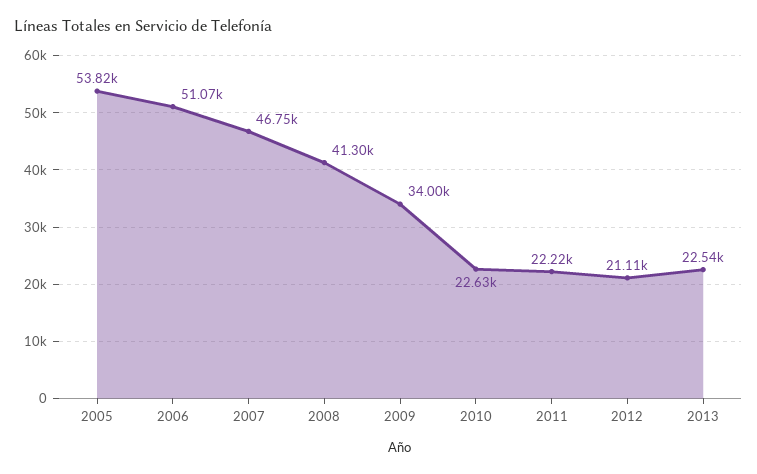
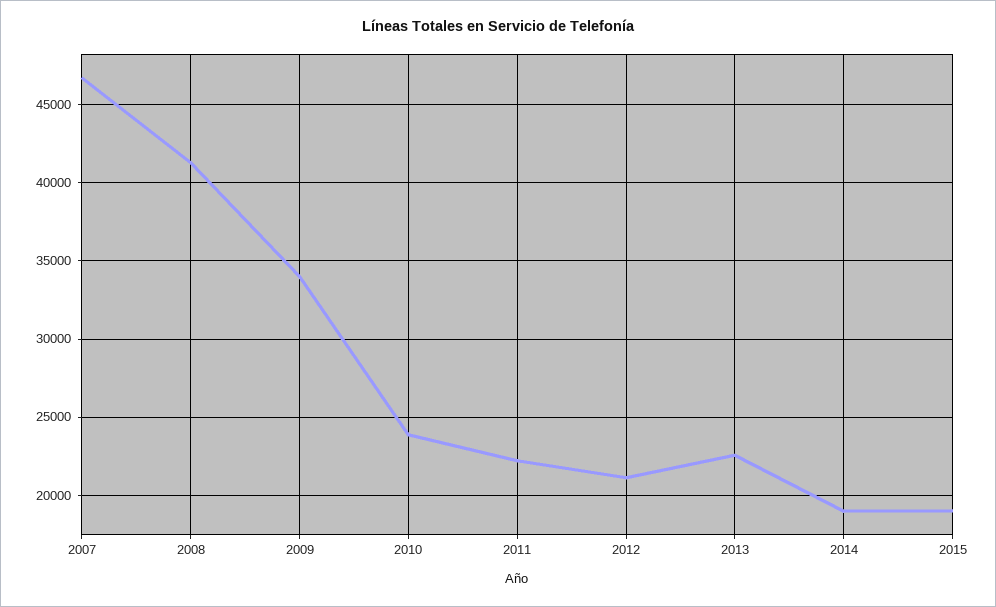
2005: 53820 -> none
2006: 51070 -> none
2010: 22630 -> 24000
2014: none -> 19000
2015: none -> 19000

